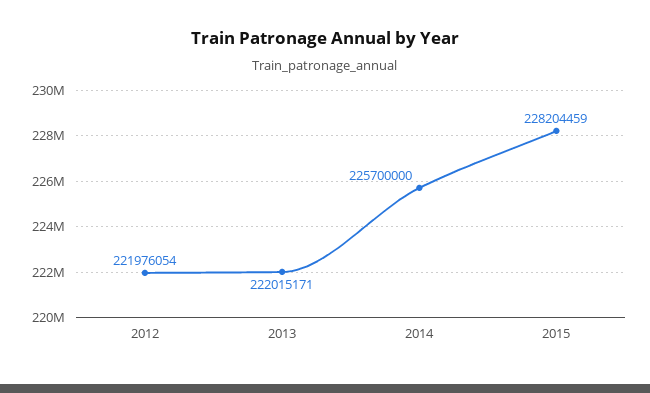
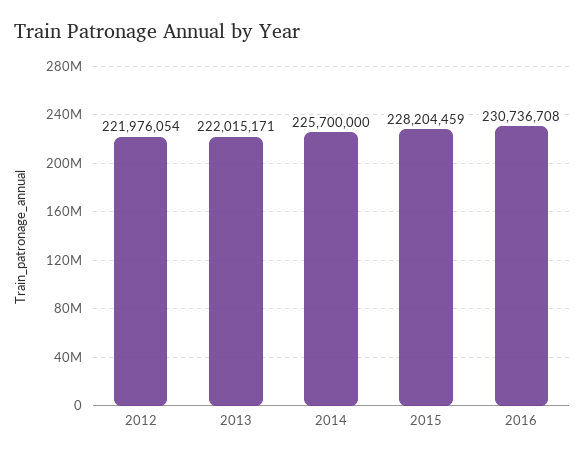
2016: none -> 230736708

